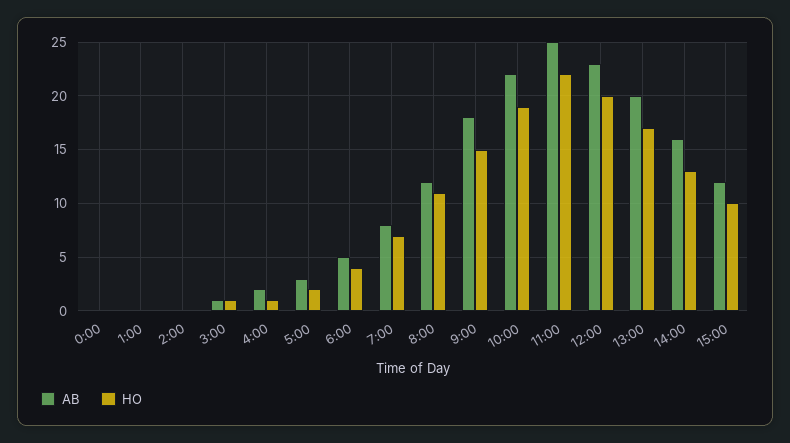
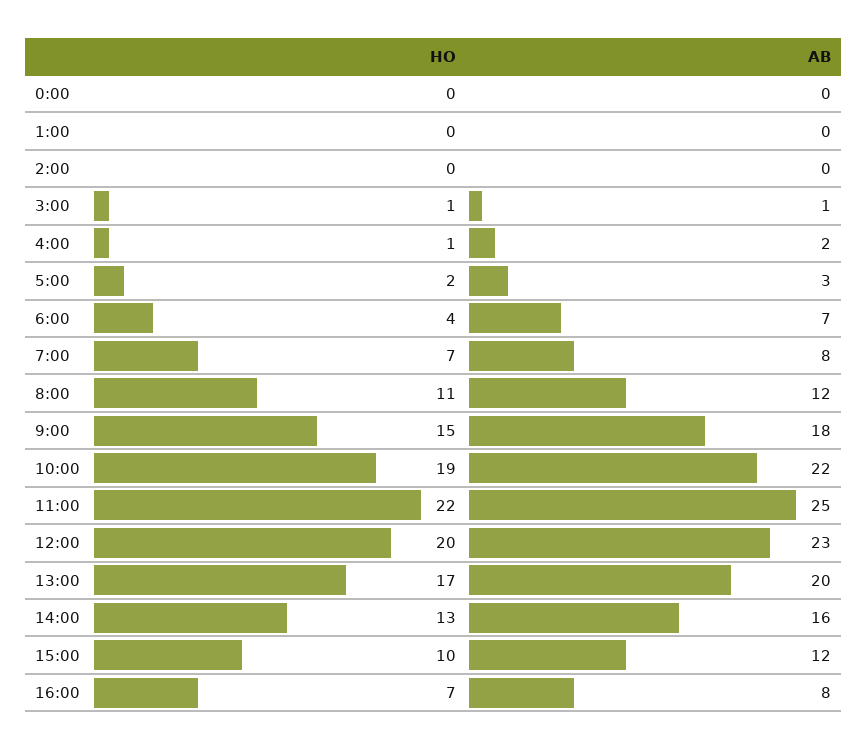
AB, 6:00: 5 -> 7
HO, 16:00: none -> 7
AB, 16:00: none -> 8

